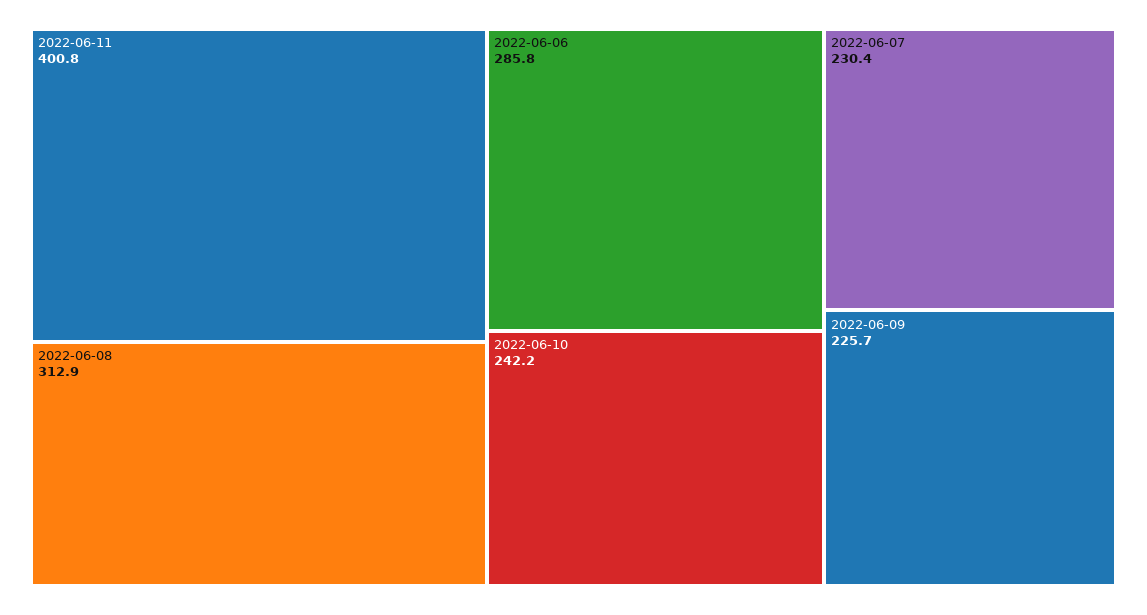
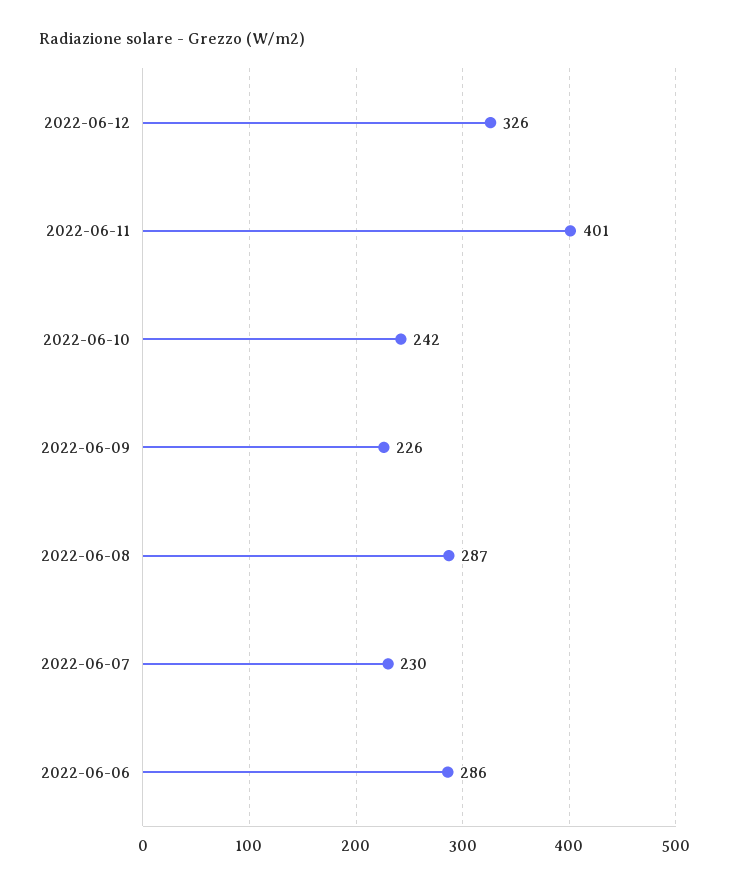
2022-06-08: 312.9 -> 287
2022-06-12: none -> 326

